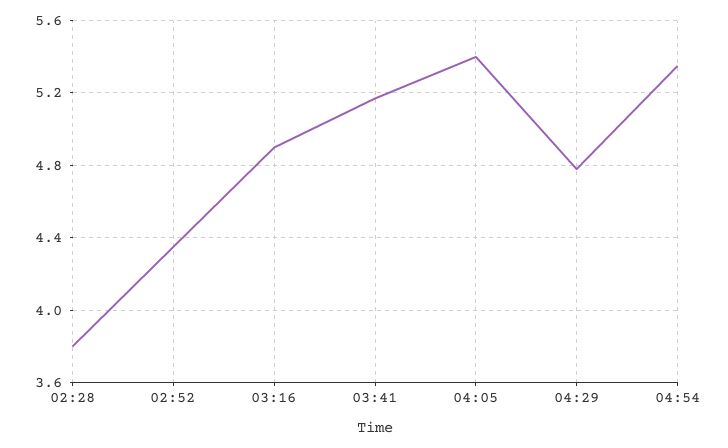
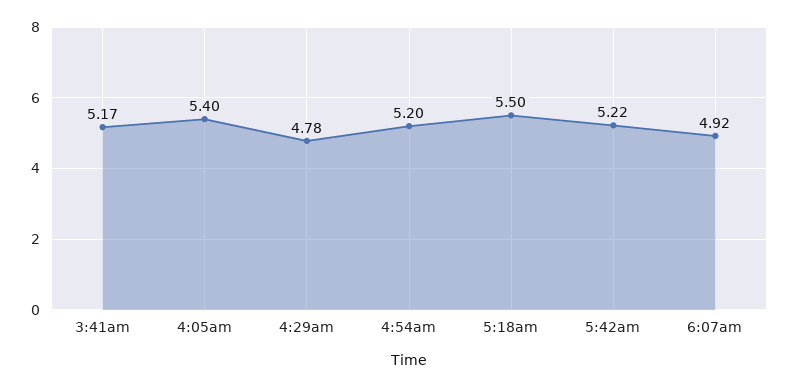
02:28: 3.8 -> none
02:52: 4.35 -> none
03:16: 4.9 -> none
04:54: 5.35 -> 5.2
5:18am: none -> 5.5
5:42am: none -> 5.22
6:07am: none -> 4.92

